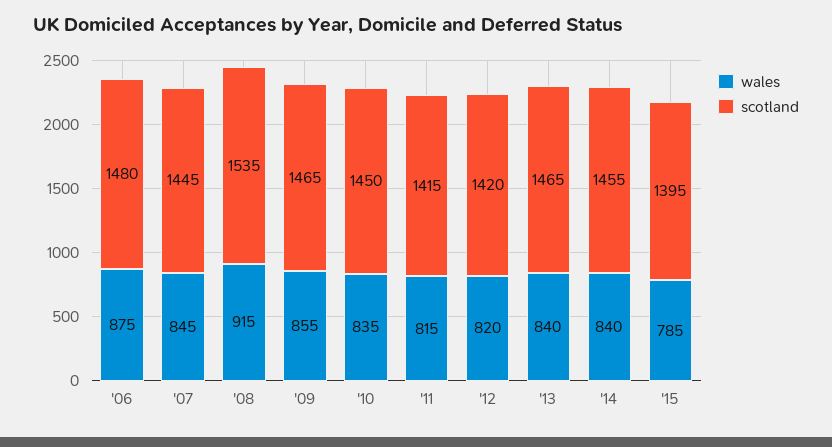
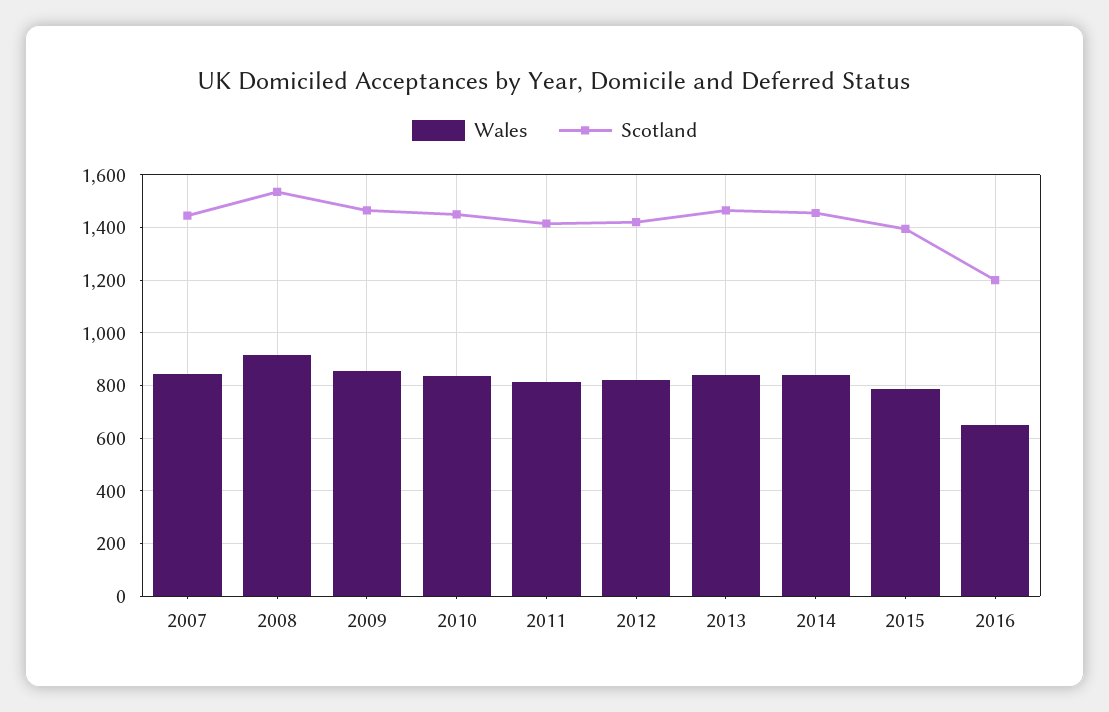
wales, '06: 875 -> none
scotland, '06: 1480 -> none
wales, 2016: none -> 650
scotland, 2016: none -> 1200

